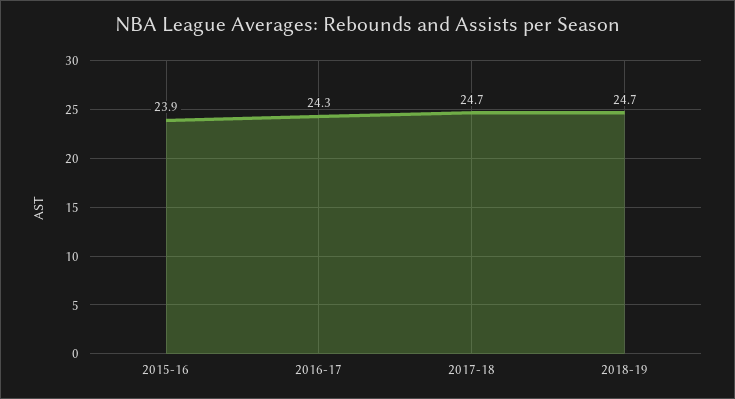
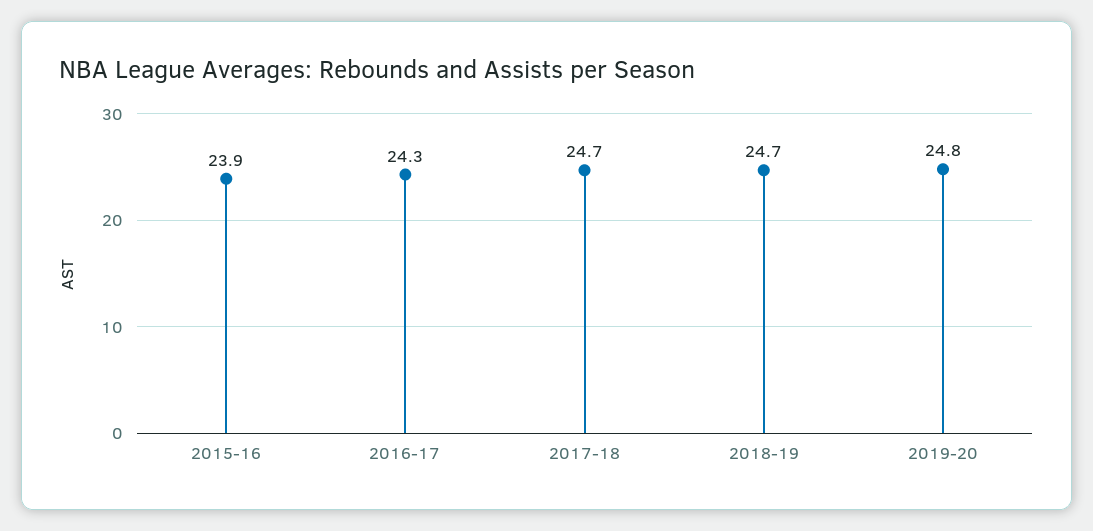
2019-20: none -> 24.8

